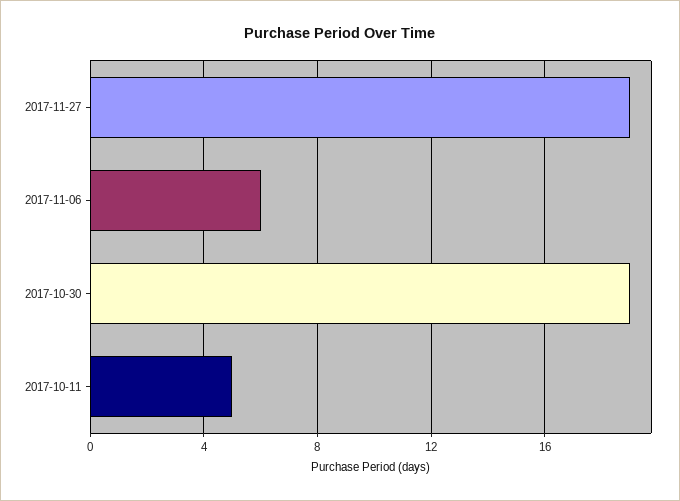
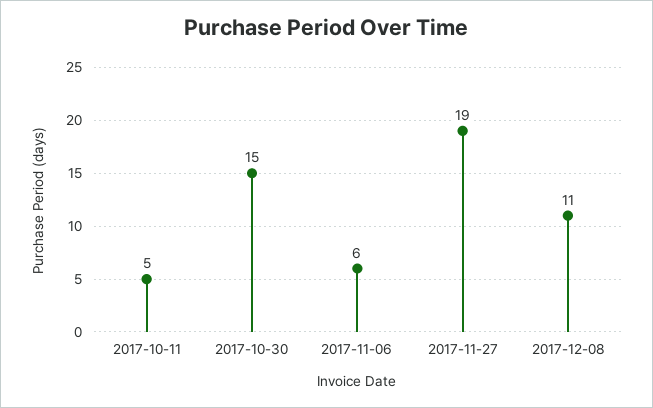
2017-10-30: 19 -> 15
2017-12-08: none -> 11

